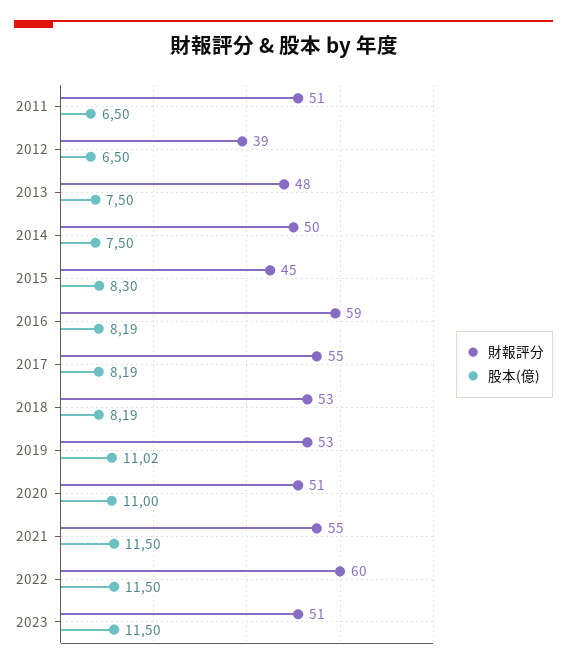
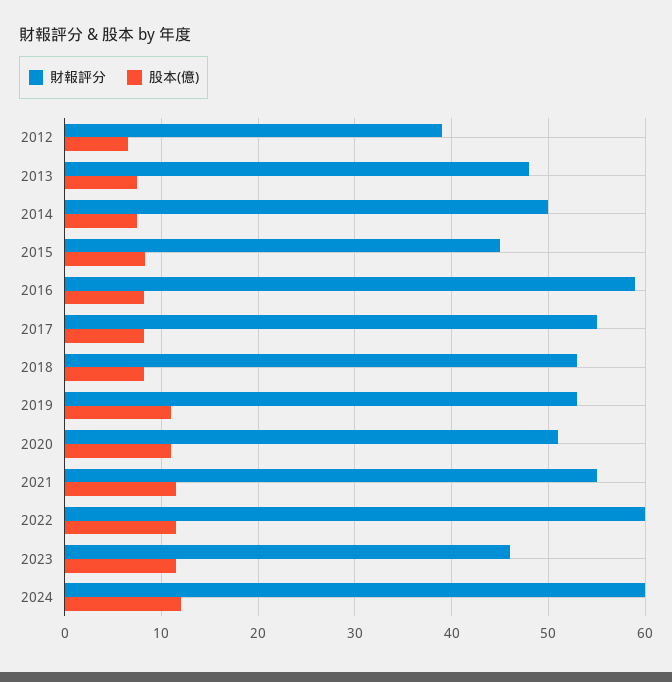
財報評分, 2011: 51 -> none
股本(億), 2011: 6.5 -> none
財報評分, 2023: 51 -> 46
財報評分, 2024: none -> 60
股本(億), 2024: none -> 12

